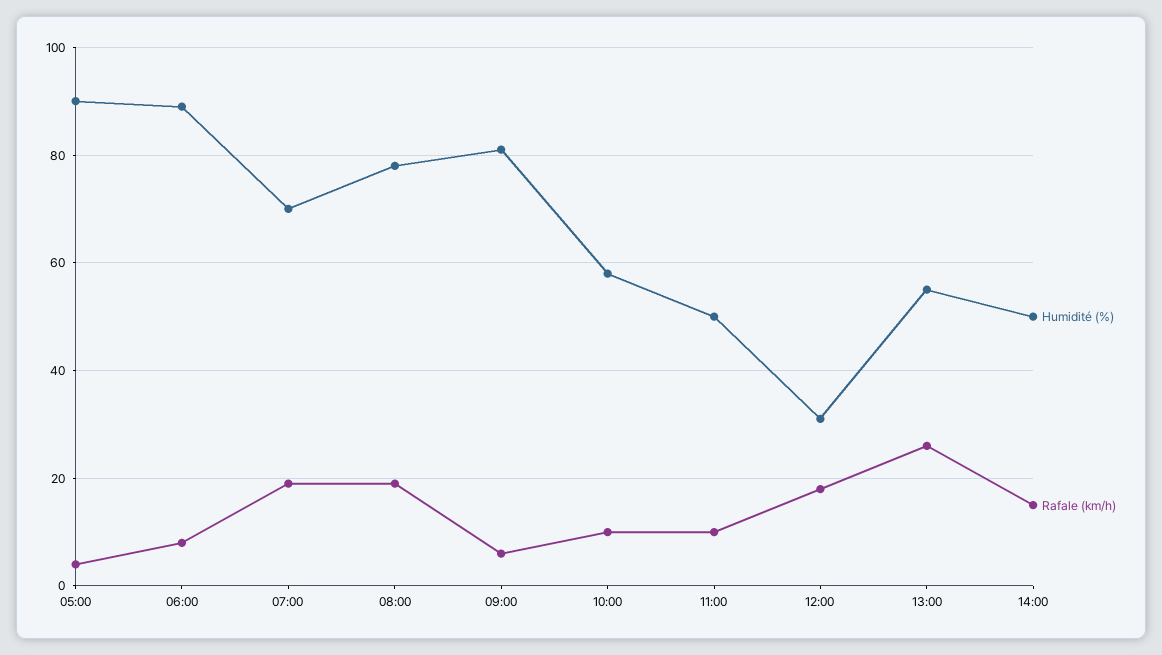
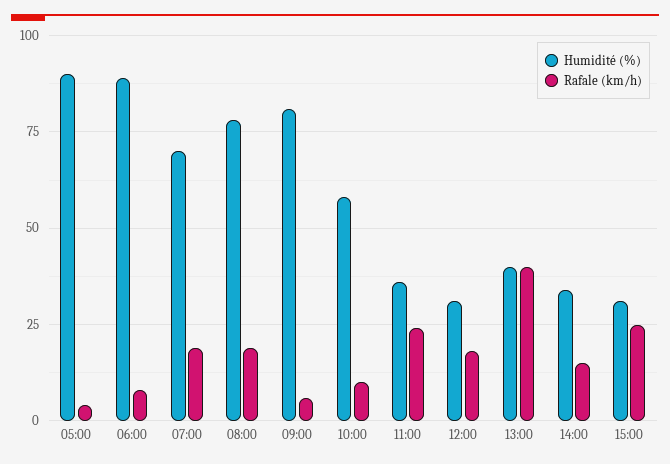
Humidité (%), 11:00: 50 -> 35
Rafale (km/h), 11:00: 10 -> 25
Humidité (%), 13:00: 55 -> 40
Rafale (km/h), 13:00: 25 -> 40
Humidité (%), 14:00: 50 -> 35
Humidité (%), 15:00: none -> 30
Rafale (km/h), 15:00: none -> 25

